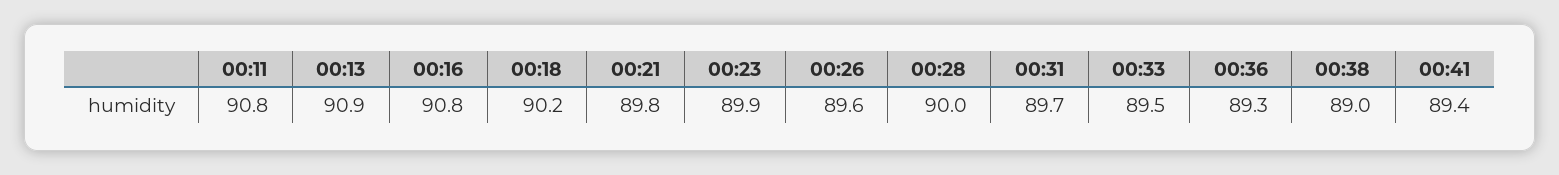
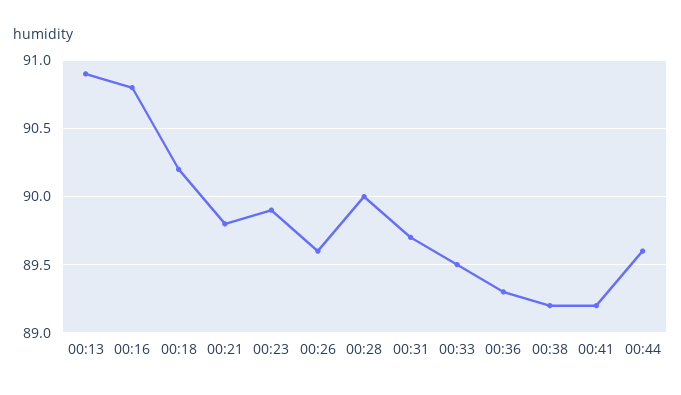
00:11: 90.8 -> none
00:38: 89 -> 89.2
00:41: 89.4 -> 89.2
00:44: none -> 89.6

